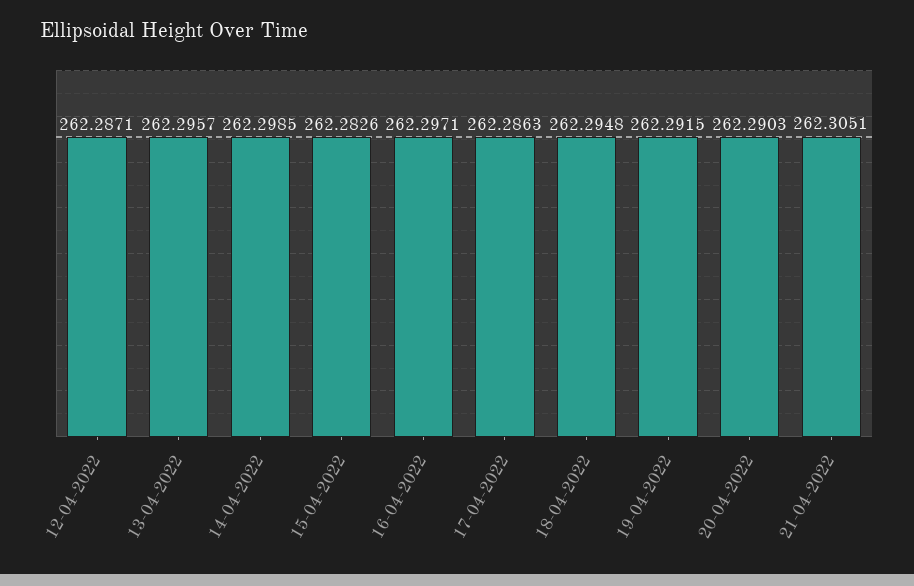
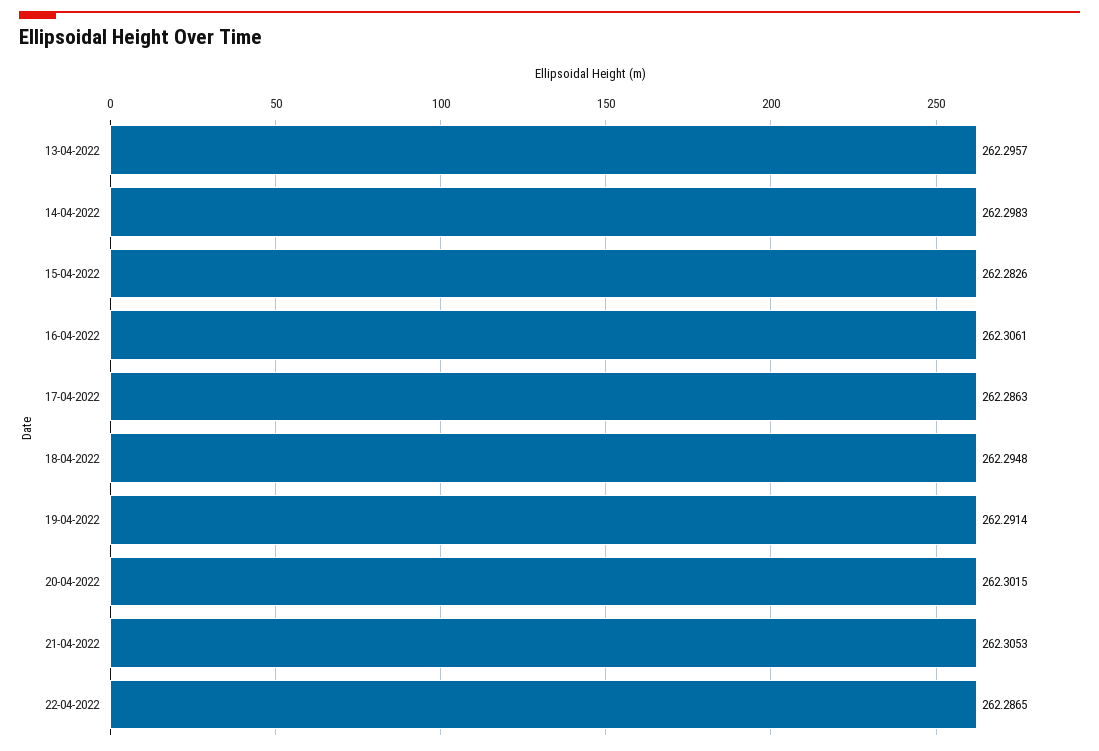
12-04-2022: 262.2871 -> none
14-04-2022: 262.2985 -> 262.2983
16-04-2022: 262.2971 -> 262.3061
19-04-2022: 262.2915 -> 262.2914
20-04-2022: 262.2903 -> 262.3015
21-04-2022: 262.3051 -> 262.3053
22-04-2022: none -> 262.2865

